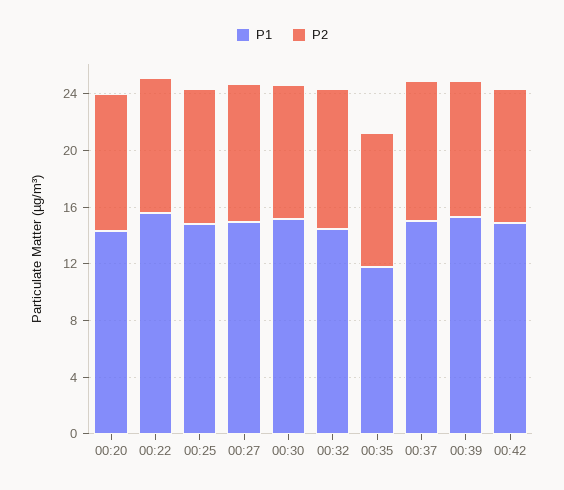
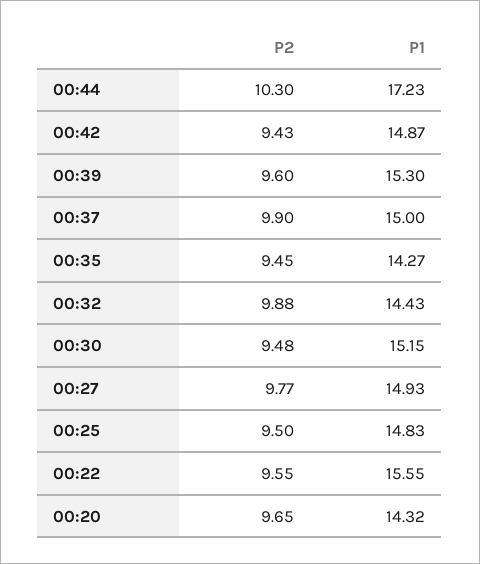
P1, 00:35: 12 -> 14.27
P2, 00:44: none -> 10.3
P1, 00:44: none -> 17.23

